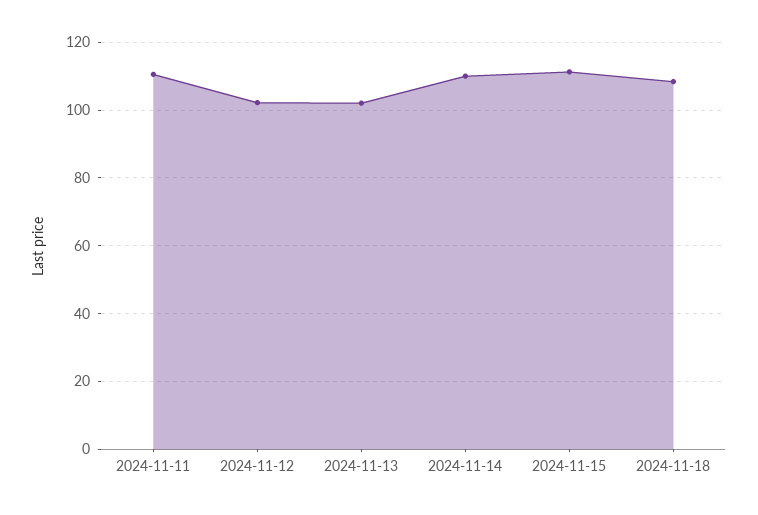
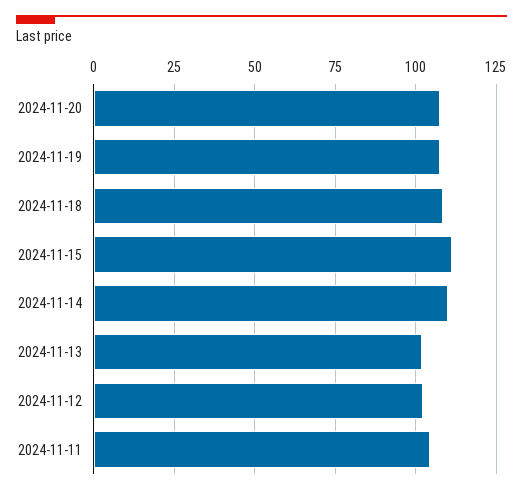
2024-11-11: 110 -> 105
2024-11-20: none -> 107.5
2024-11-19: none -> 107.5

